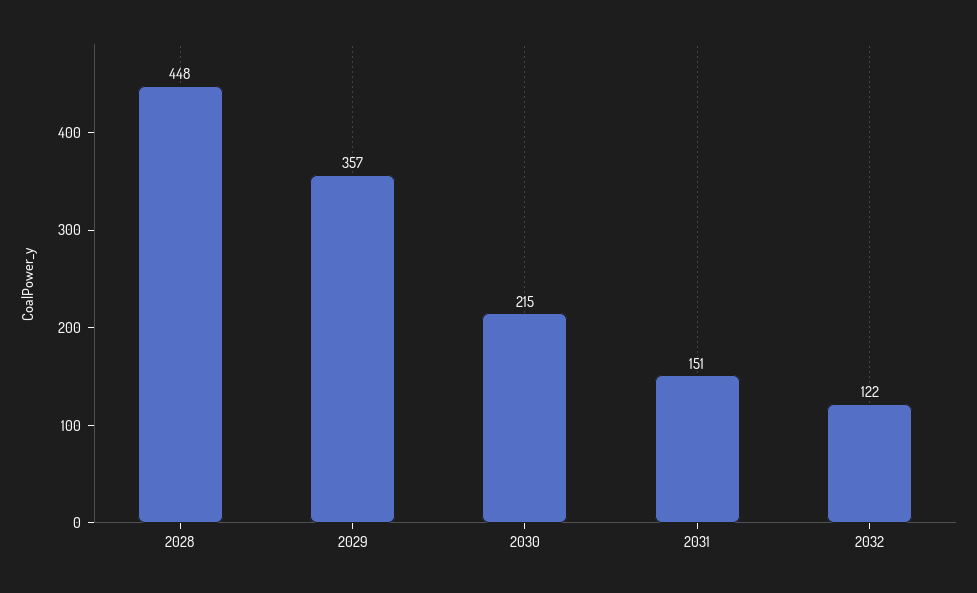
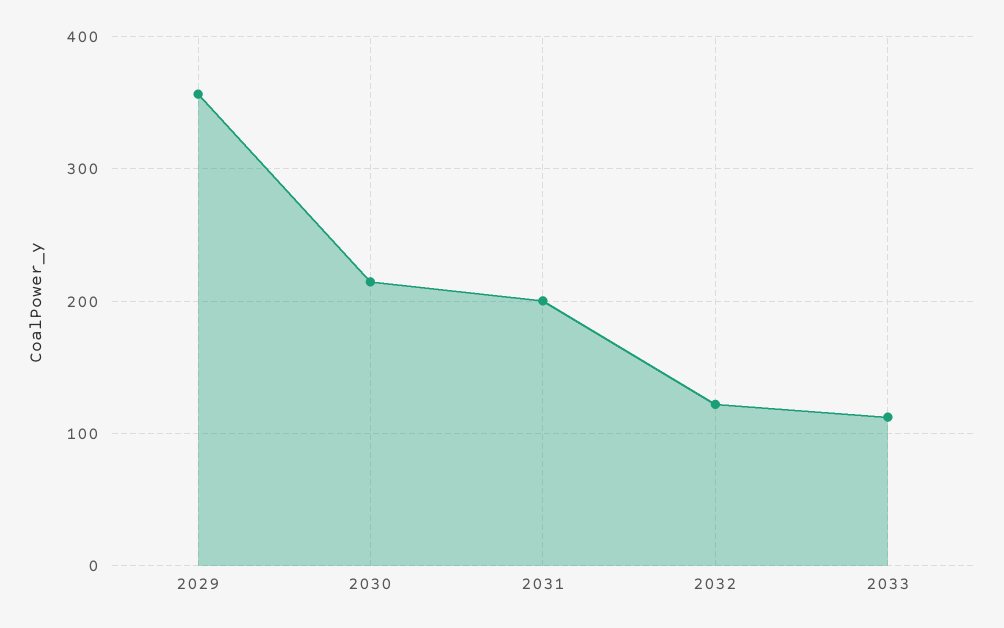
2028: 448 -> none
2031: 151 -> 200
2033: none -> 110

